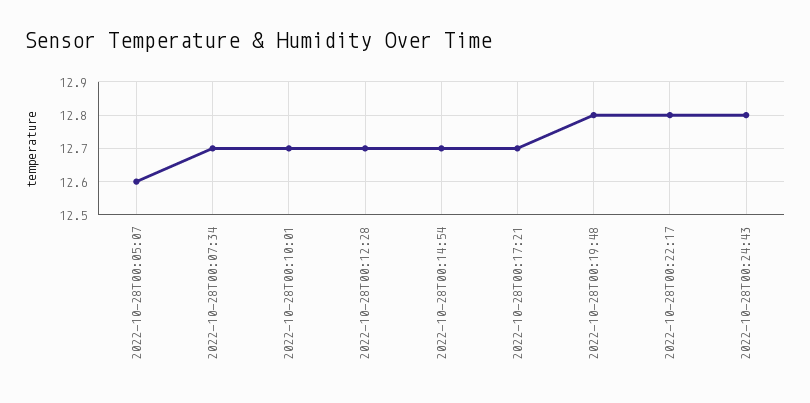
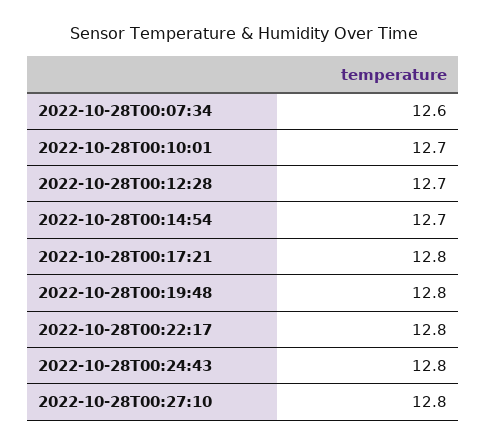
2022-10-28T00:05:07: 12.6 -> none
2022-10-28T00:07:34: 12.7 -> 12.6
2022-10-28T00:17:21: 12.7 -> 12.8
2022-10-28T00:27:10: none -> 12.8

